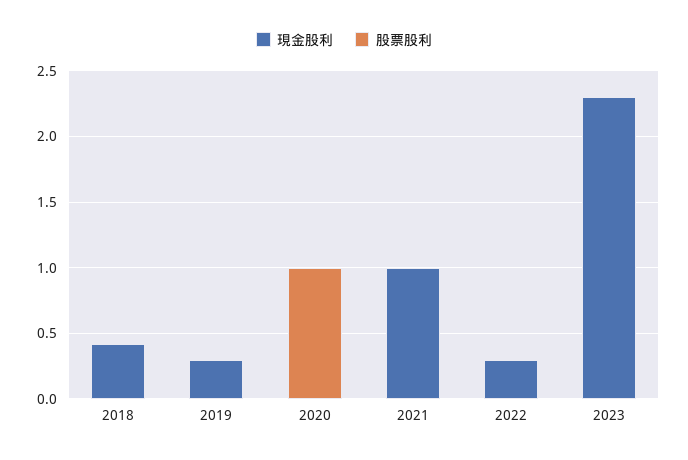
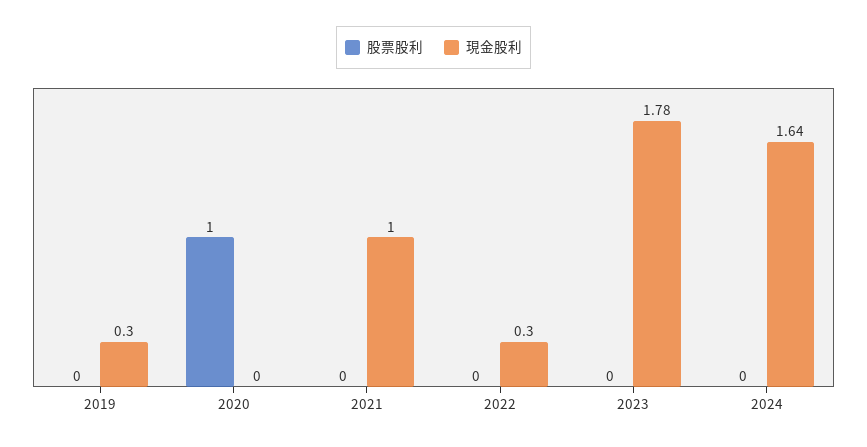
現金股利, 2018: 0.4 -> none
股票股利, 2018: 0 -> none
現金股利, 2023: 2.3 -> 1.78
股票股利, 2024: none -> 0
現金股利, 2024: none -> 1.64

